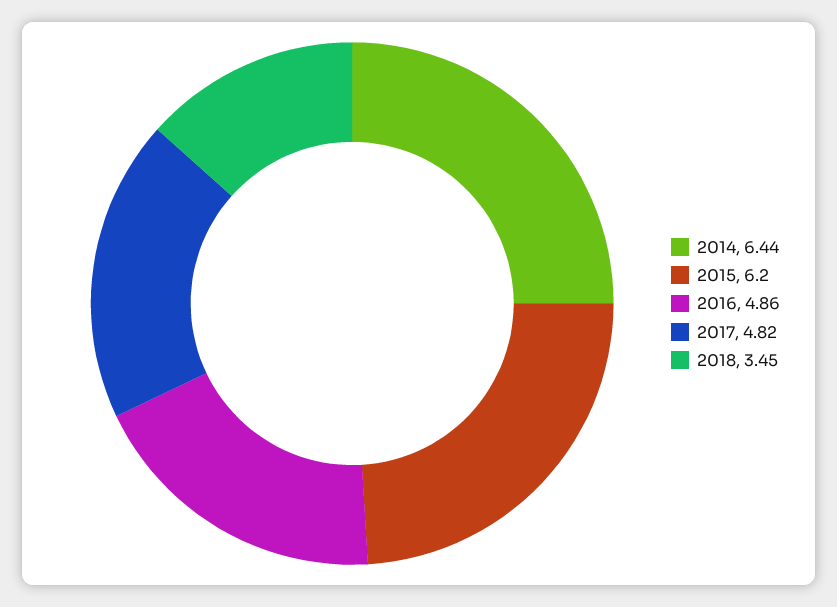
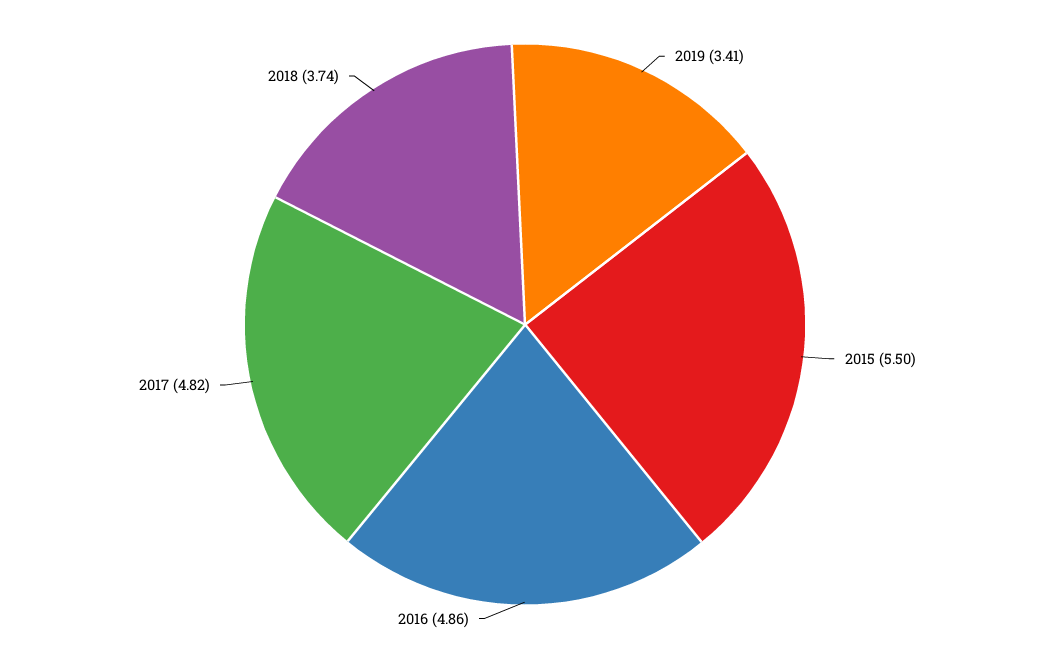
2014: 6.44 -> none
2015: 6.2 -> 5.5
2018: 3.45 -> 3.74
2019: none -> 3.41

